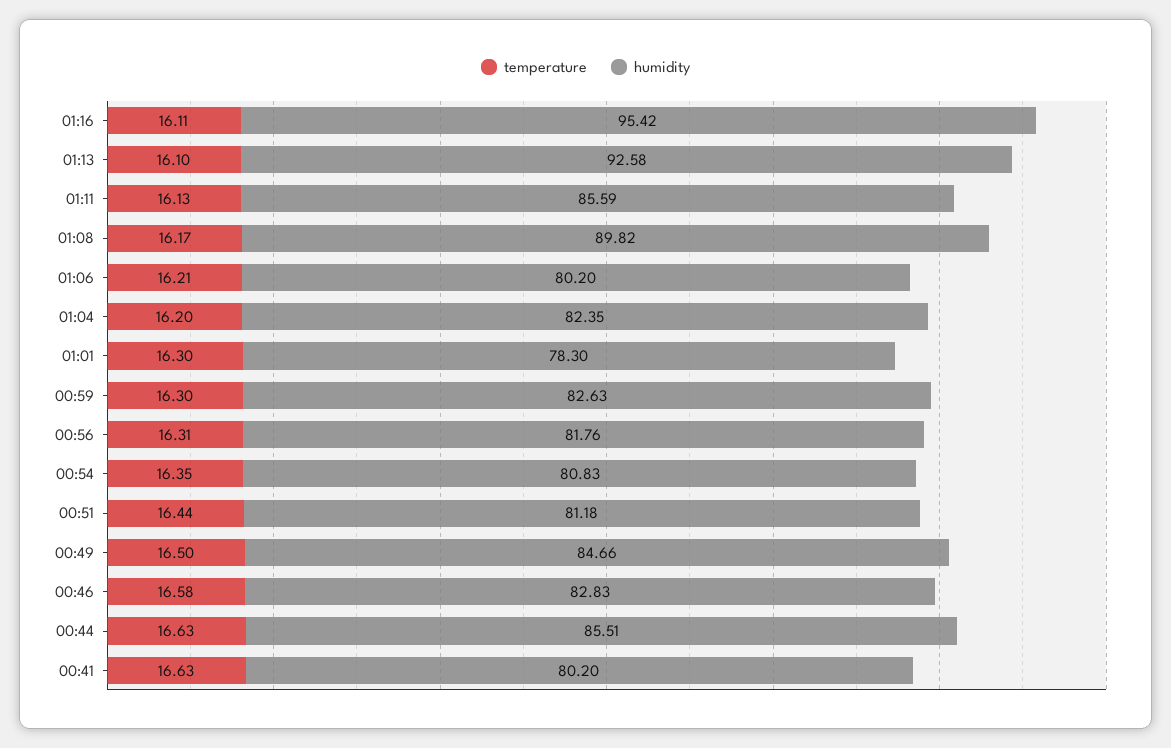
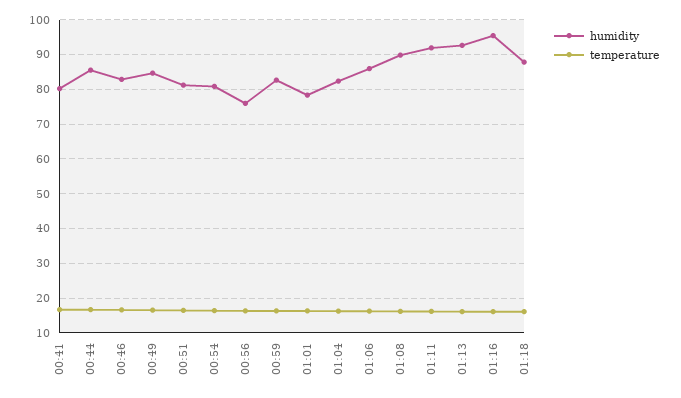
humidity, 01:11: 85.59 -> 92
humidity, 01:06: 80.2 -> 86
humidity, 00:56: 81.76 -> 76
humidity, 01:18: none -> 88
temperature, 01:18: none -> 16

